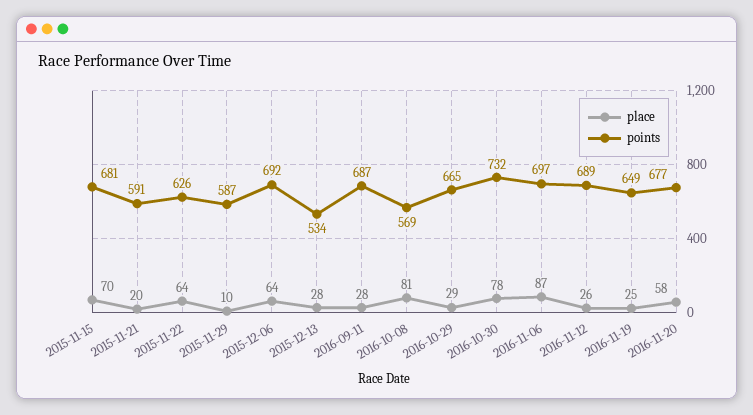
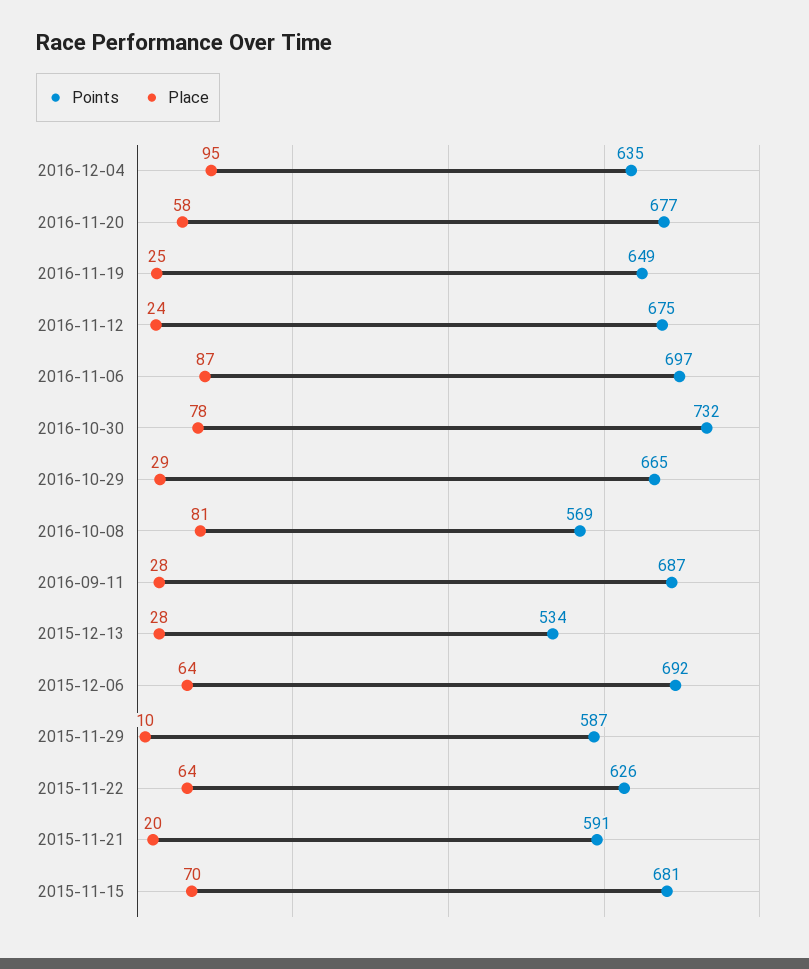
place, 2016-11-12: 26 -> 24
points, 2016-11-12: 689 -> 675
points, 2016-12-04: none -> 635
place, 2016-12-04: none -> 95

